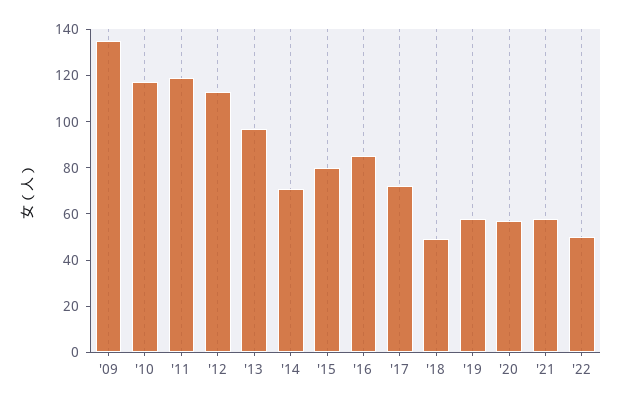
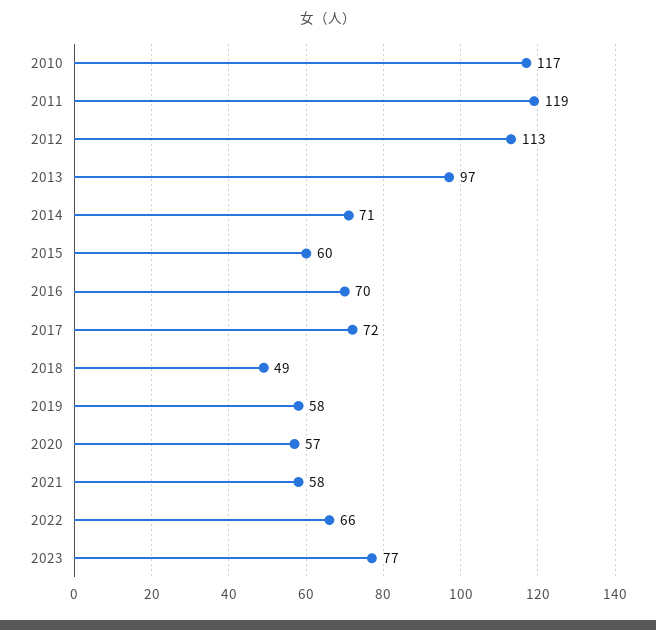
'09: 135 -> none
'15: 80 -> 60
'16: 85 -> 70
'22: 50 -> 66
2023: none -> 77

